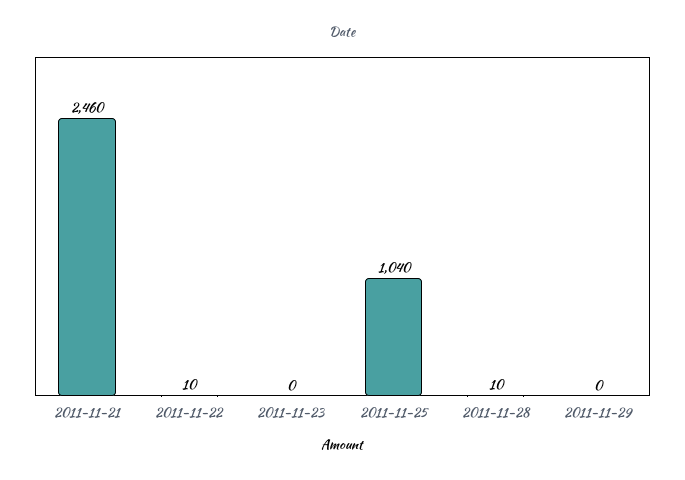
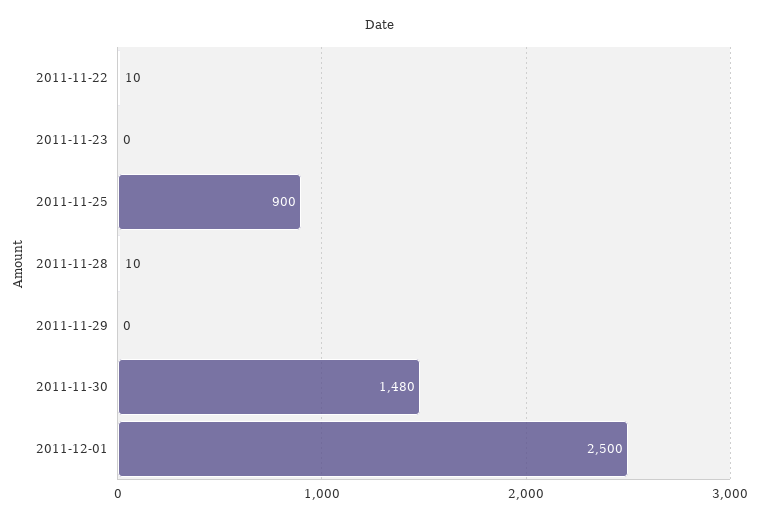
2011-11-21: 2460 -> none
2011-11-25: 1040 -> 900
2011-11-30: none -> 1480
2011-12-01: none -> 2500

